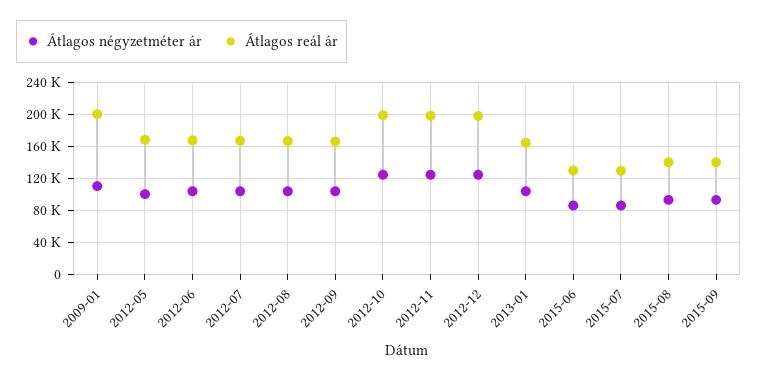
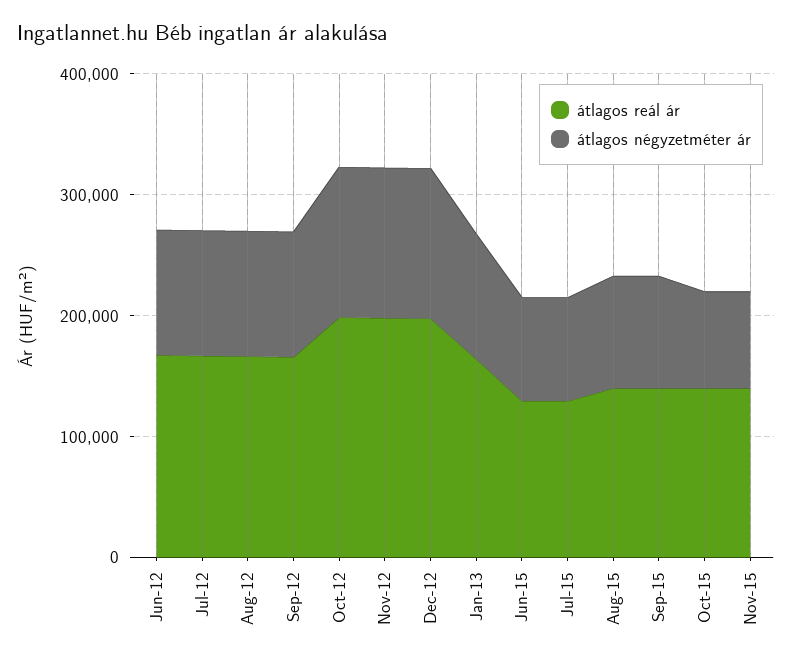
Átlagos négyzetméter ár, 2009-01: 110000 -> none
Átlagos reál ár, 2009-01: 200000 -> none
Átlagos négyzetméter ár, 2012-05: 100000 -> none
Átlagos reál ár, 2012-05: 170000 -> none
Átlagos reál ár, Oct-15: none -> 140000
Átlagos négyzetméter ár, Oct-15: none -> 80000
Átlagos reál ár, Nov-15: none -> 140000
Átlagos négyzetméter ár, Nov-15: none -> 80000

